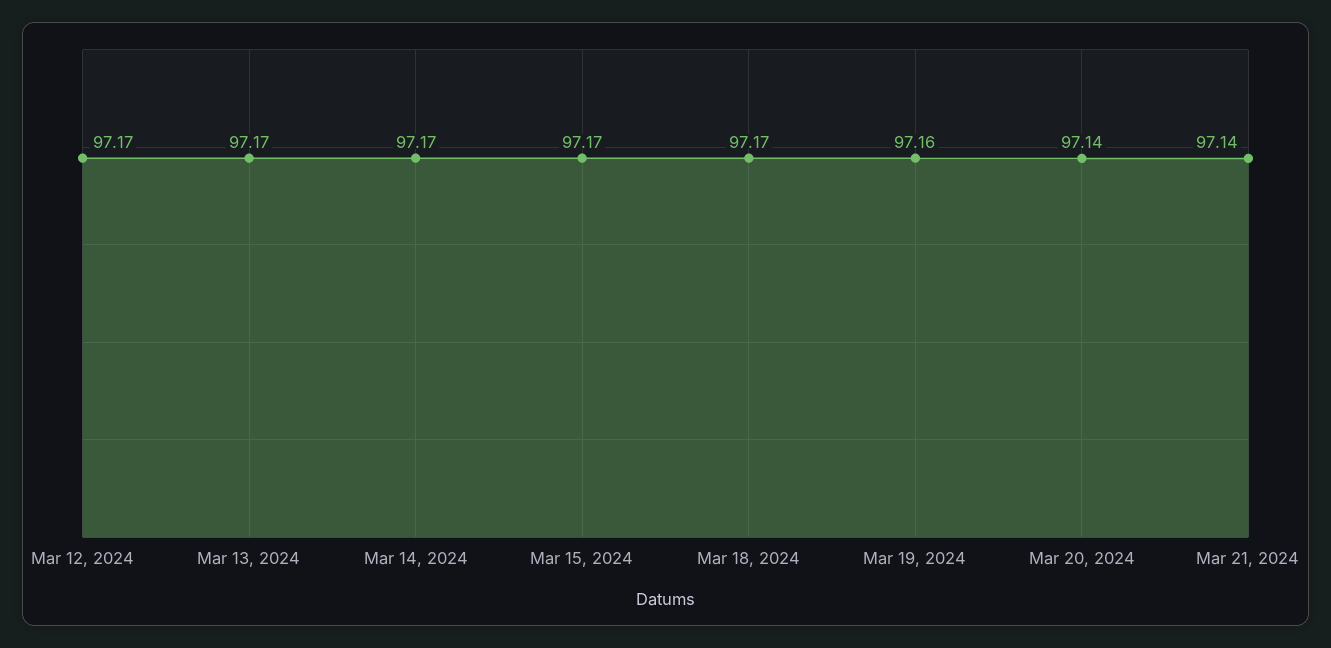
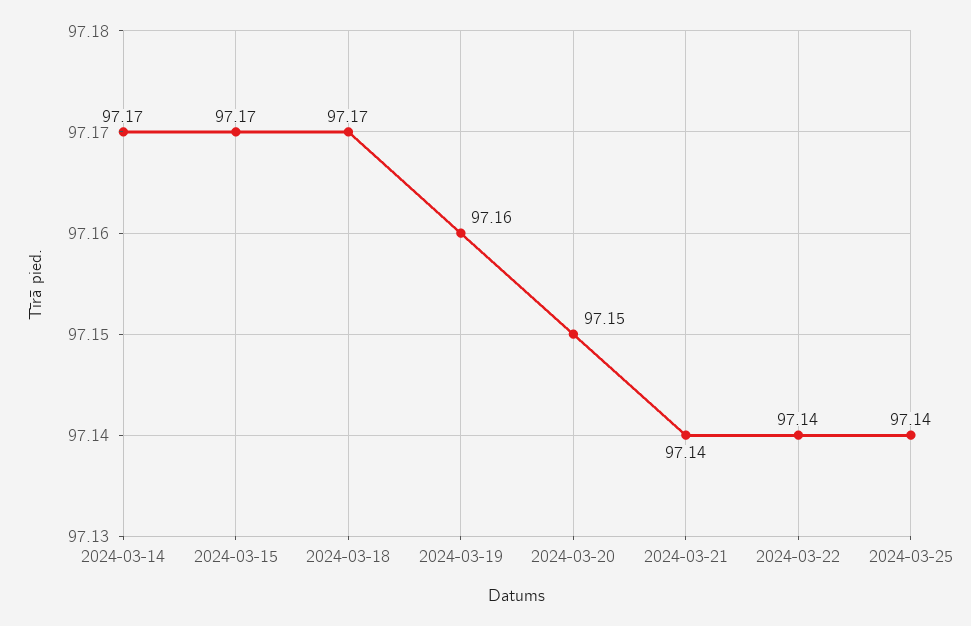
Mar 12, 2024: 97.17 -> none
Mar 13, 2024: 97.17 -> none
Mar 20, 2024: 97.14 -> 97.15
2024-03-22: none -> 97.14
2024-03-25: none -> 97.14

